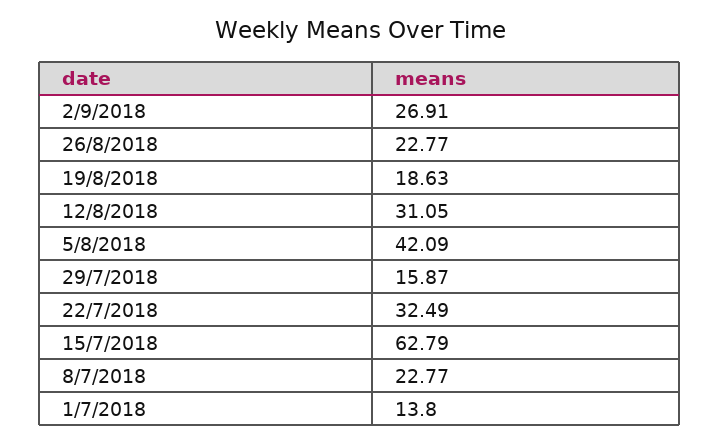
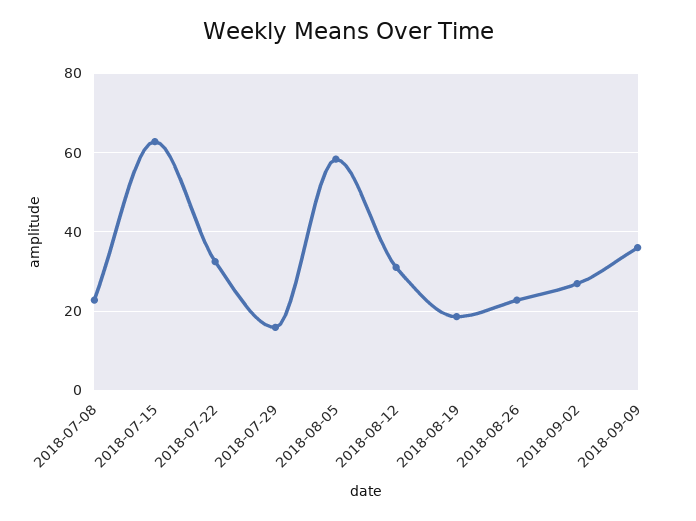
5/8/2018: 42.09 -> 58
1/7/2018: 13.8 -> none
2018-09-09: none -> 36

